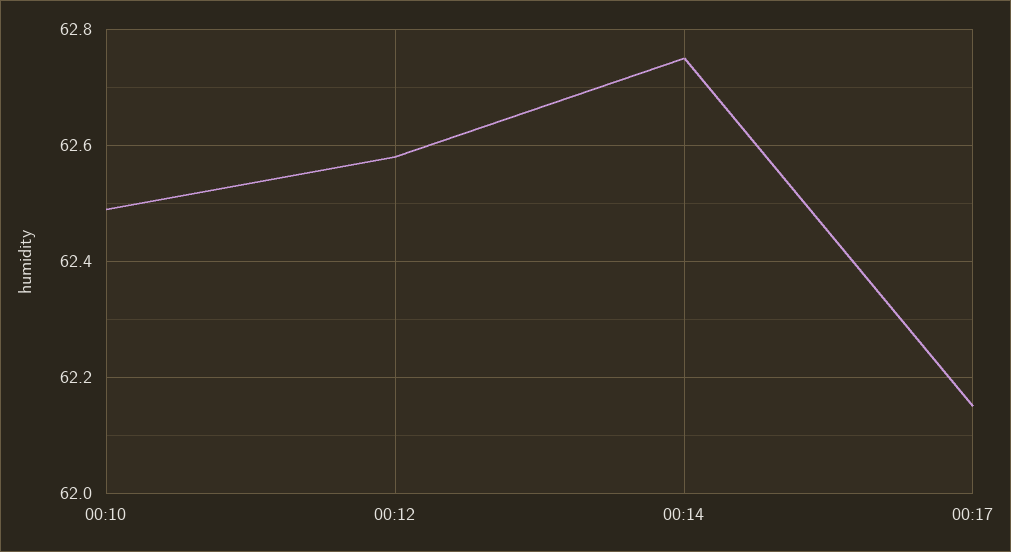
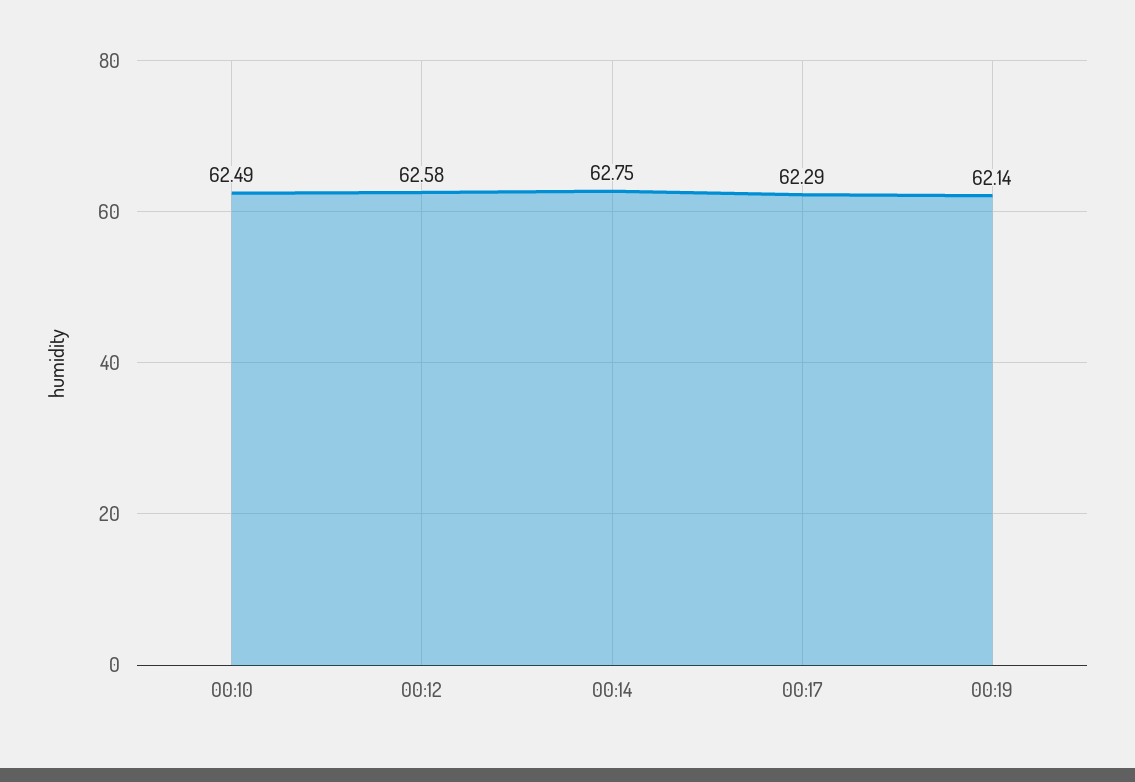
00:17: 62.15 -> 62.29
00:19: none -> 62.14

